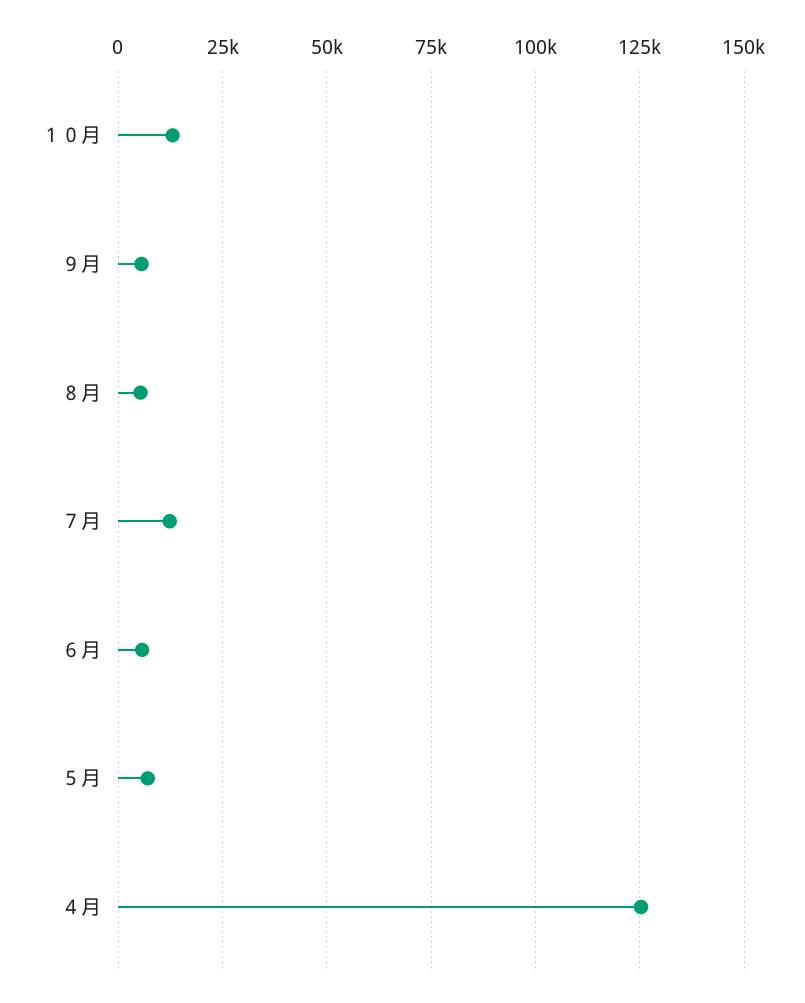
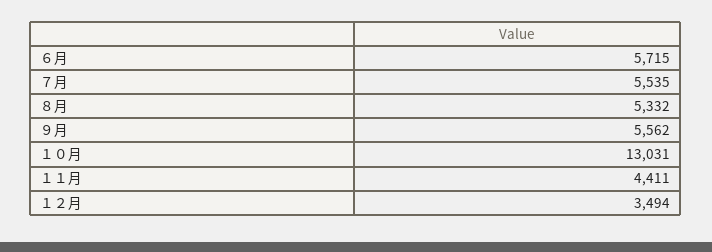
７月: 12500 -> 5535
５月: 7500 -> none
４月: 125000 -> none
１１月: none -> 4411
１２月: none -> 3494

